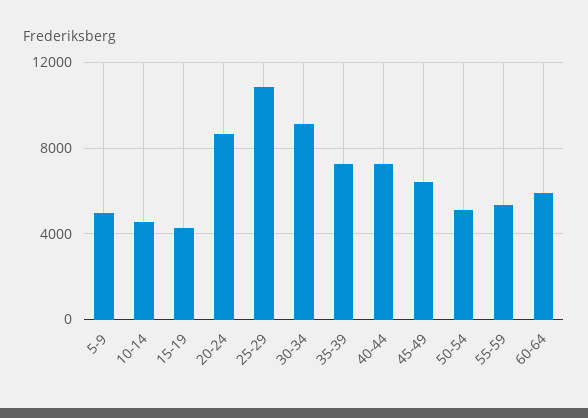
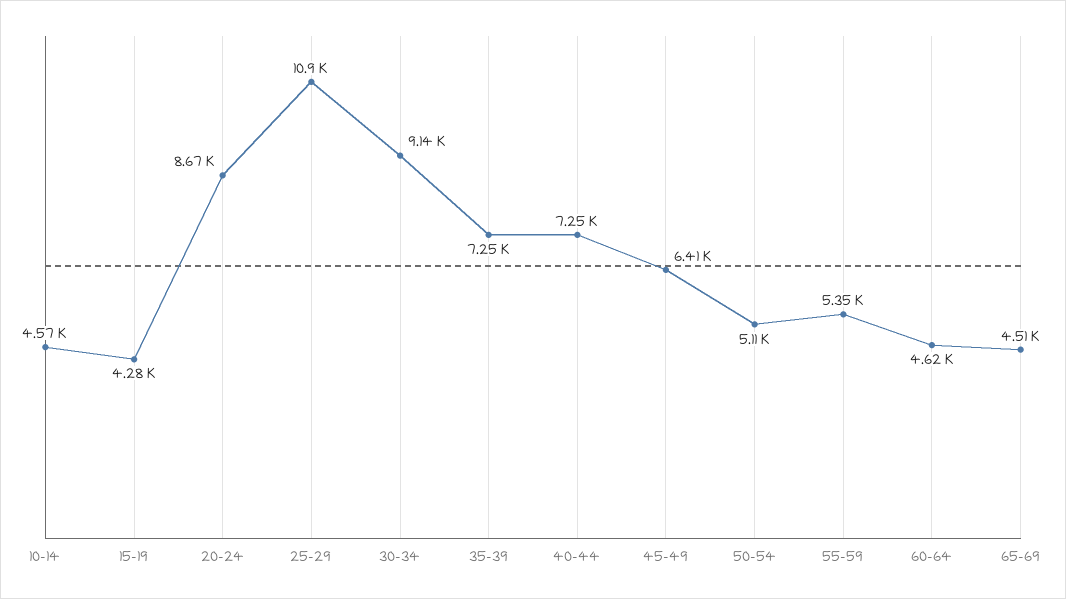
5-9: 5000 -> none
60-64: 6000 -> 4620
65-69: none -> 4510

